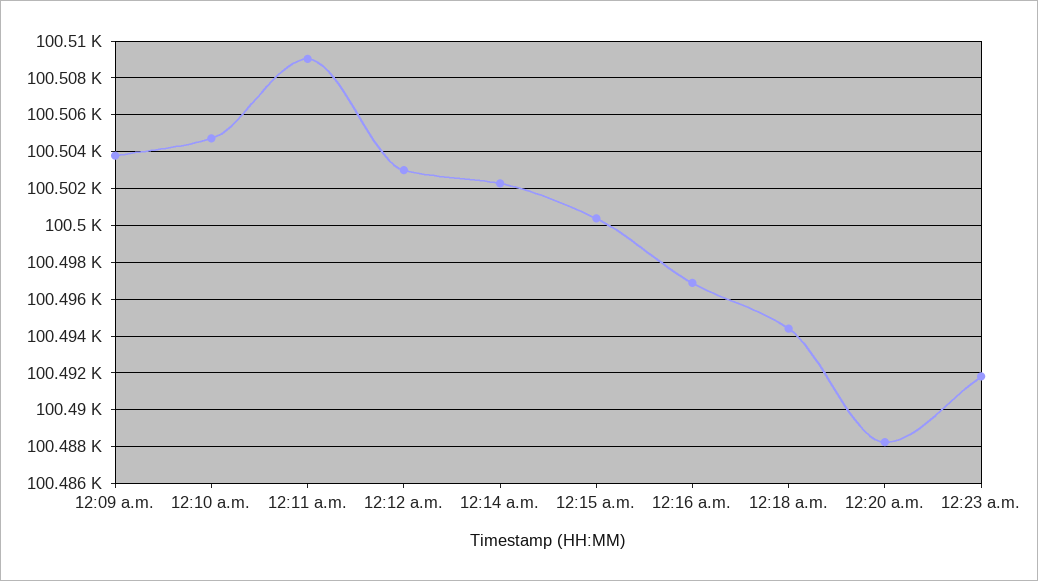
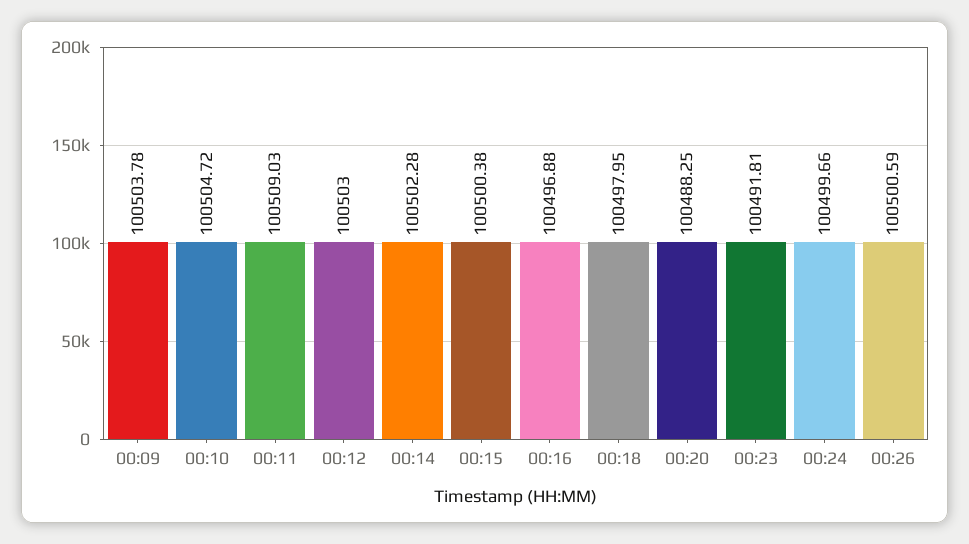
12:18 a.m.: 100494.5 -> 100497.95
00:24: none -> 100499.66
00:26: none -> 100500.59

